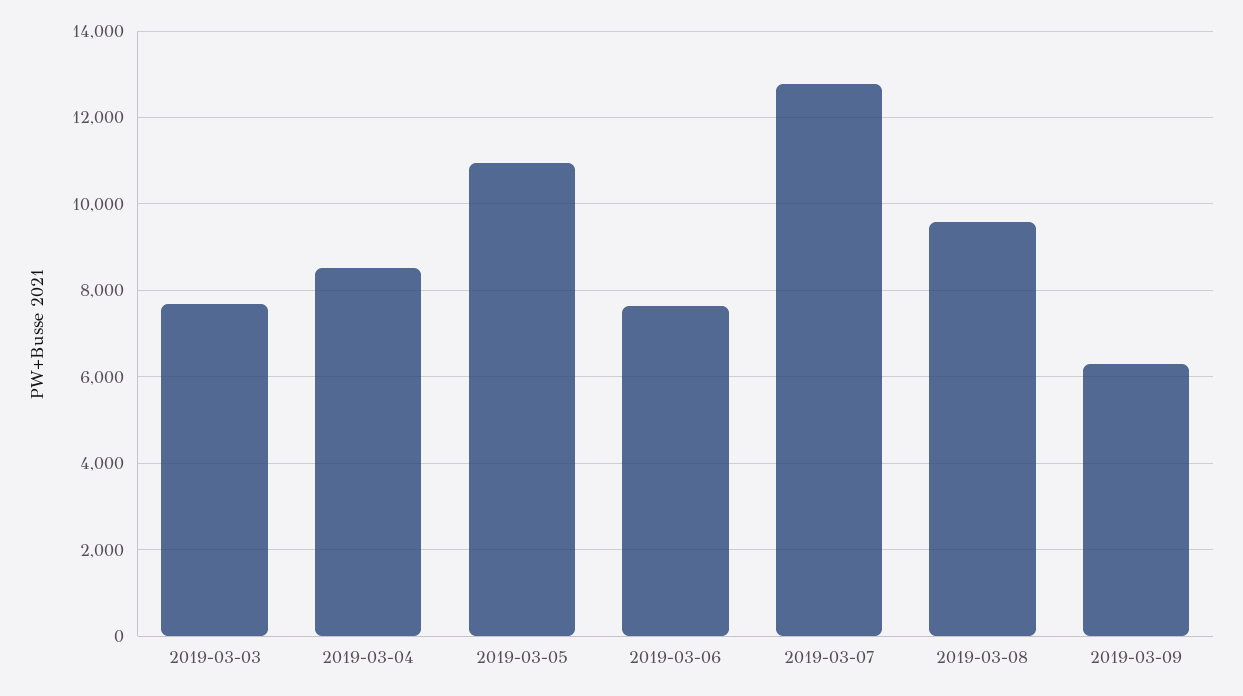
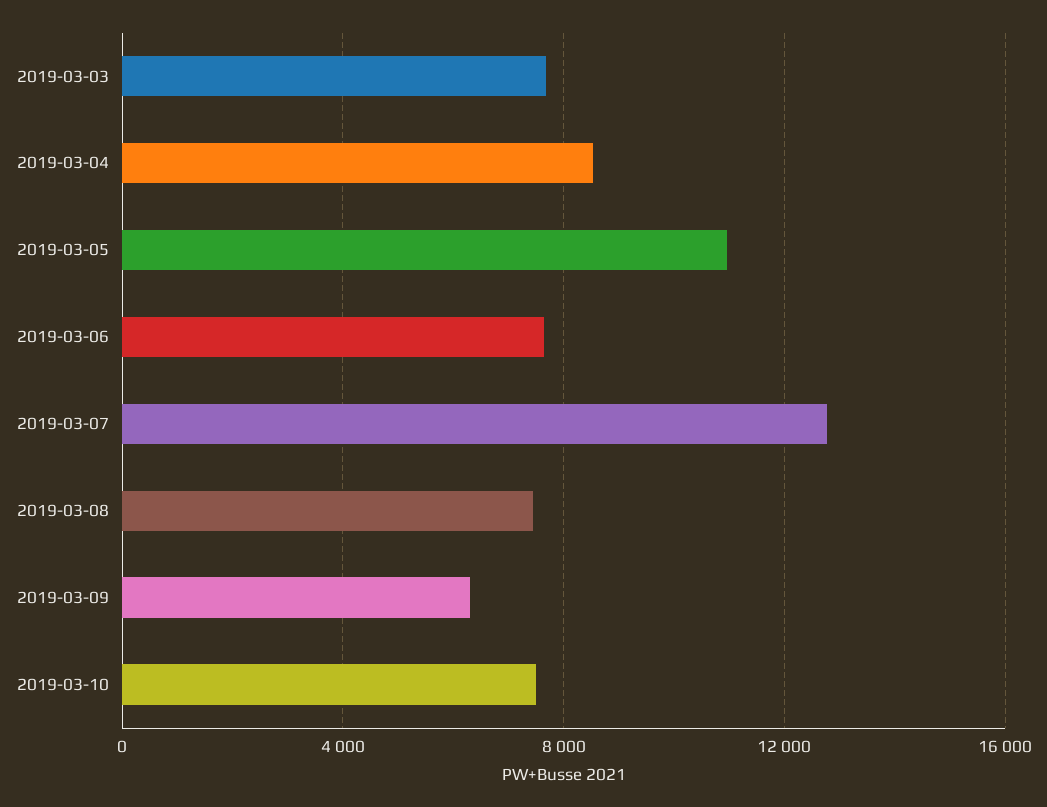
2019-03-08: 9600 -> 7500
2019-03-10: none -> 7500

